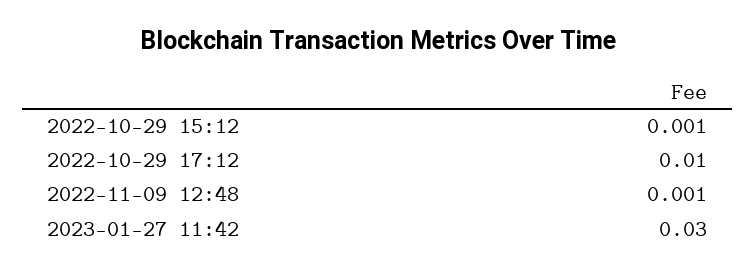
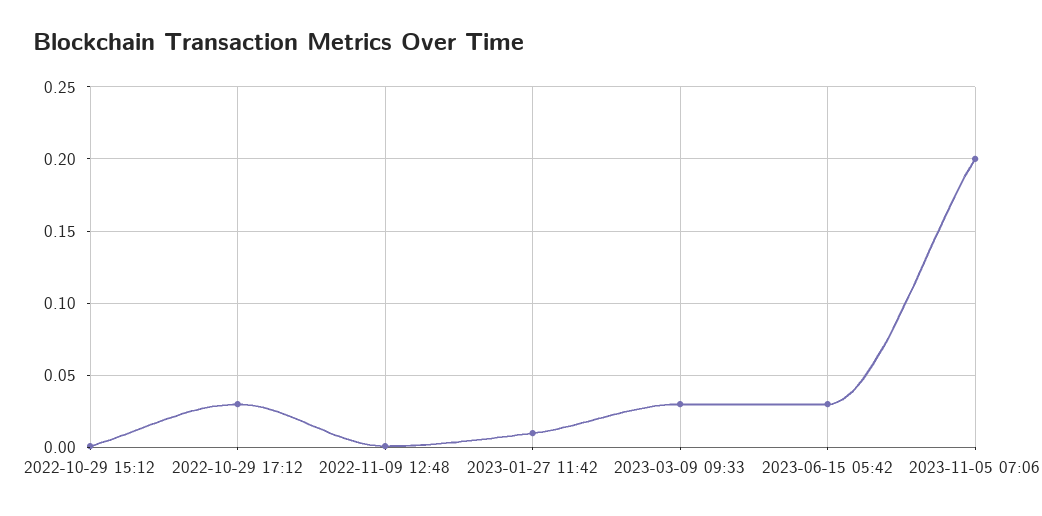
2022-10-29 17:12: 0.01 -> 0.03
2023-01-27 11:42: 0.03 -> 0.01
2023-03-09 09:33: none -> 0.03
2023-06-15 05:42: none -> 0.03
2023-11-05 07:06: none -> 0.2

